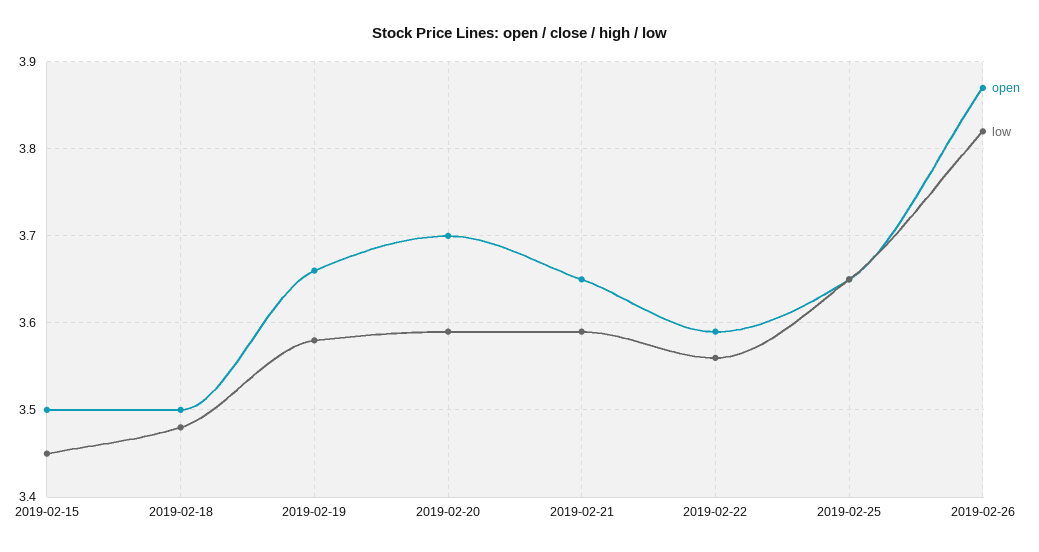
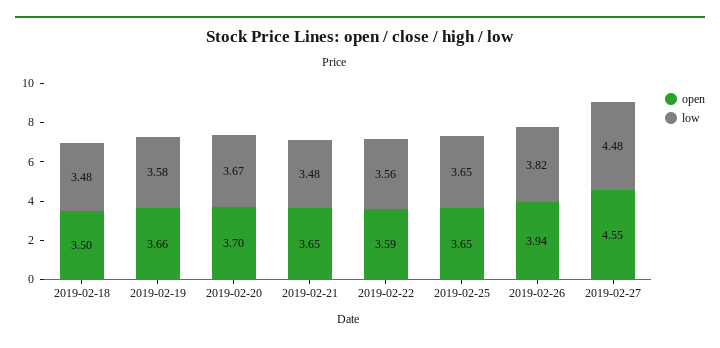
open, 2019-02-15: 3.5 -> none
low, 2019-02-15: 3.45 -> none
low, 2019-02-20: 3.59 -> 3.67
low, 2019-02-21: 3.59 -> 3.48
open, 2019-02-26: 3.87 -> 3.94
open, 2019-02-27: none -> 4.55
low, 2019-02-27: none -> 4.48

